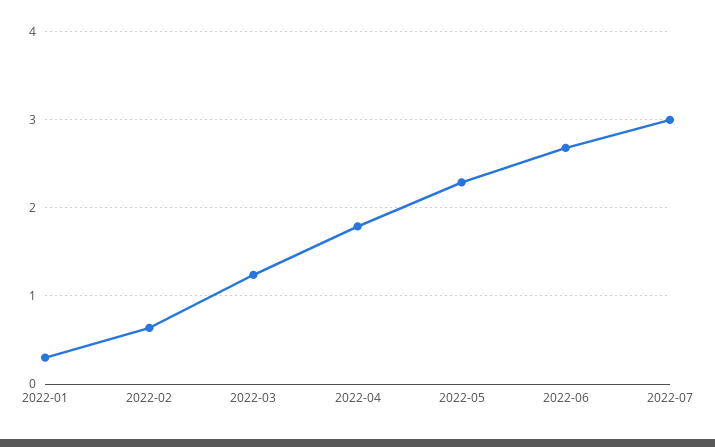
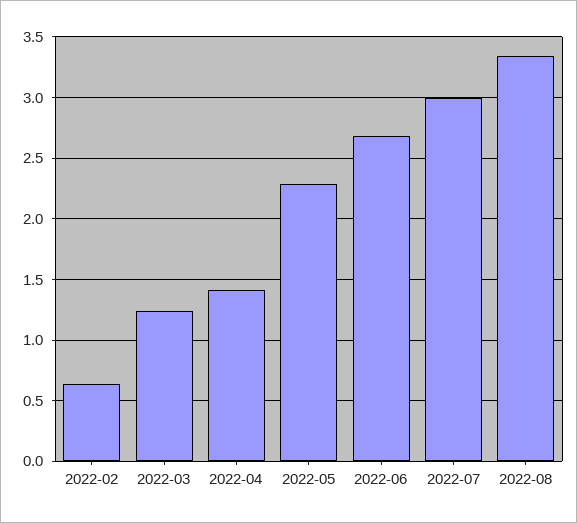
2022-01: 0.3 -> none
2022-04: 1.8 -> 1.4
2022-08: none -> 3.35

